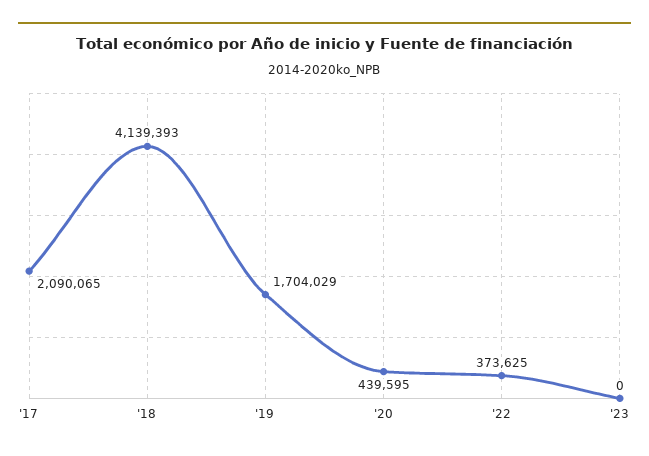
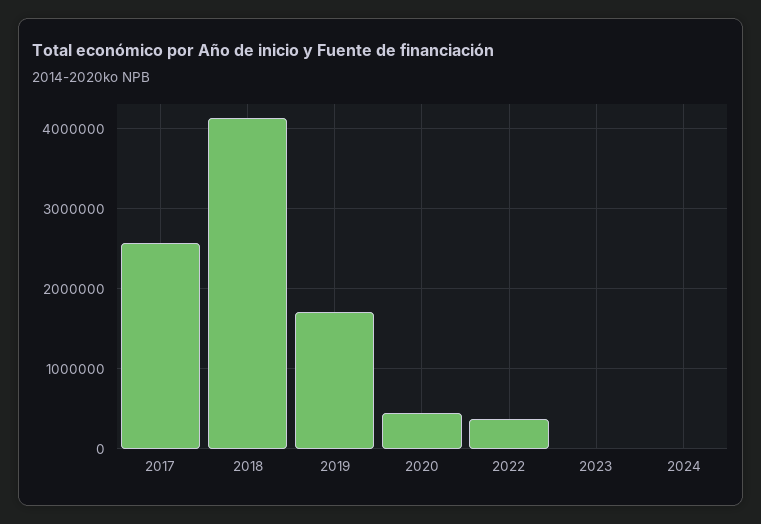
'17: 2090065 -> 2600000
2024: none -> 0

